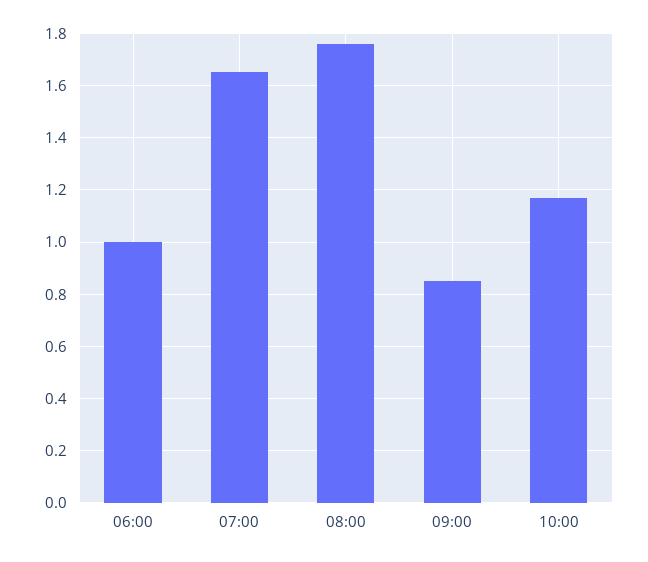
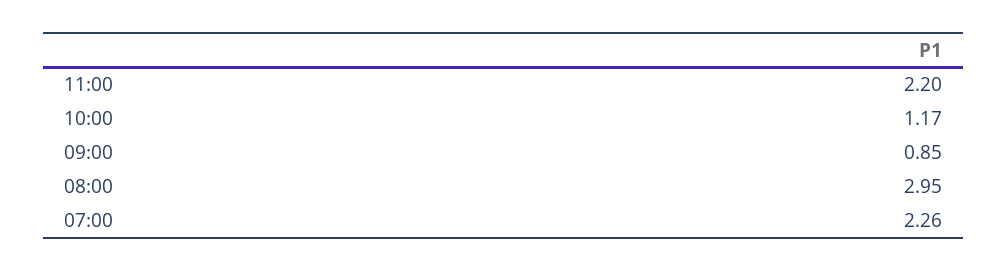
06:00: 1 -> none
07:00: 1.65 -> 2.26
08:00: 1.75 -> 2.95
11:00: none -> 2.2

